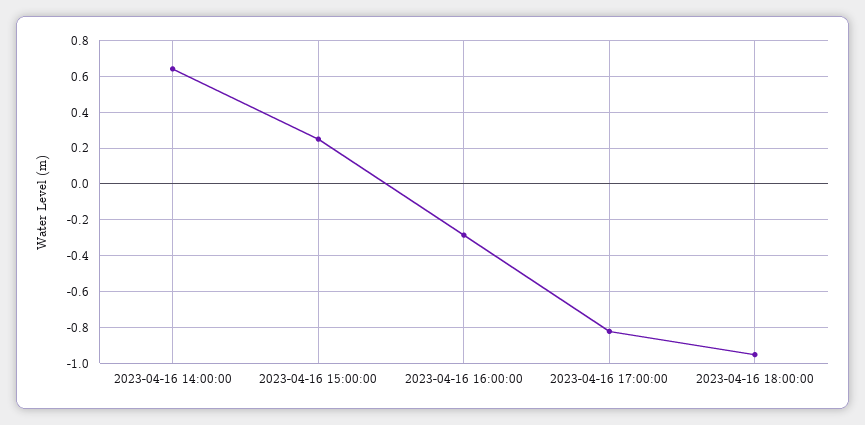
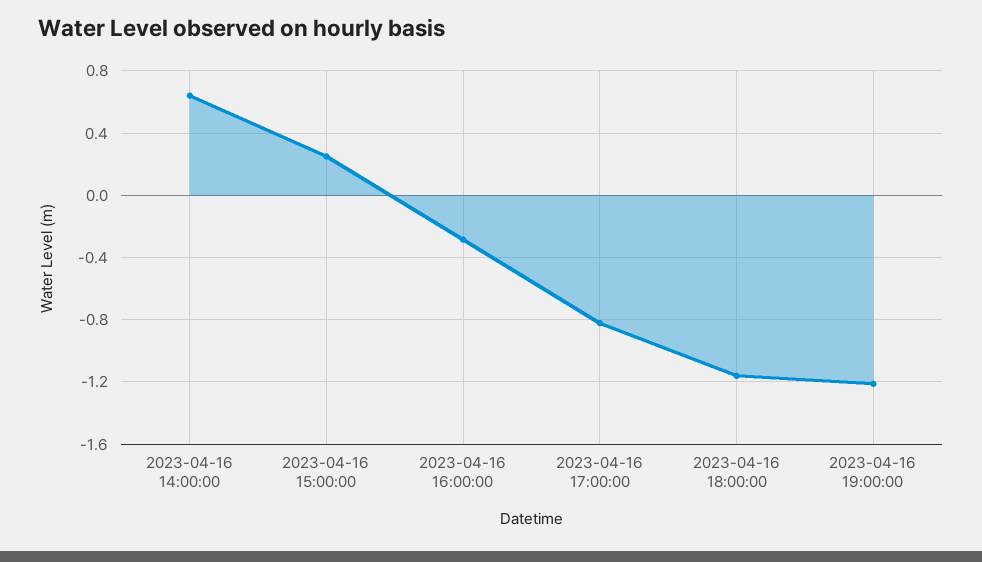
2023-04-16 18:00:00: -0.95 -> -1.15
2023-04-16 19:00:00: none -> -1.2

